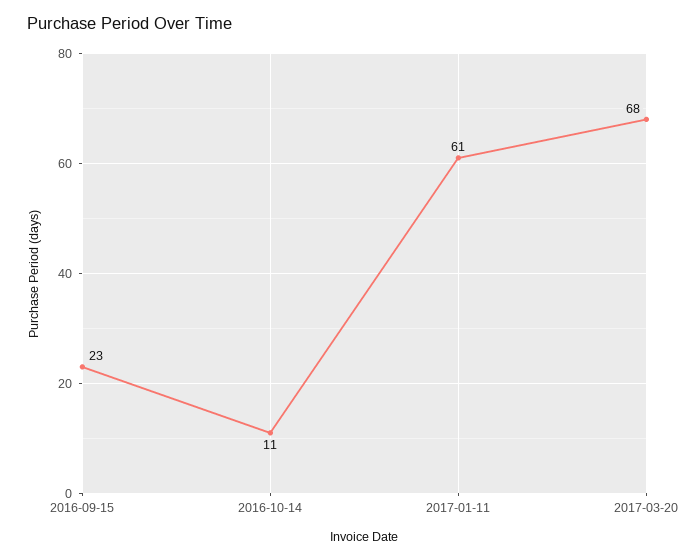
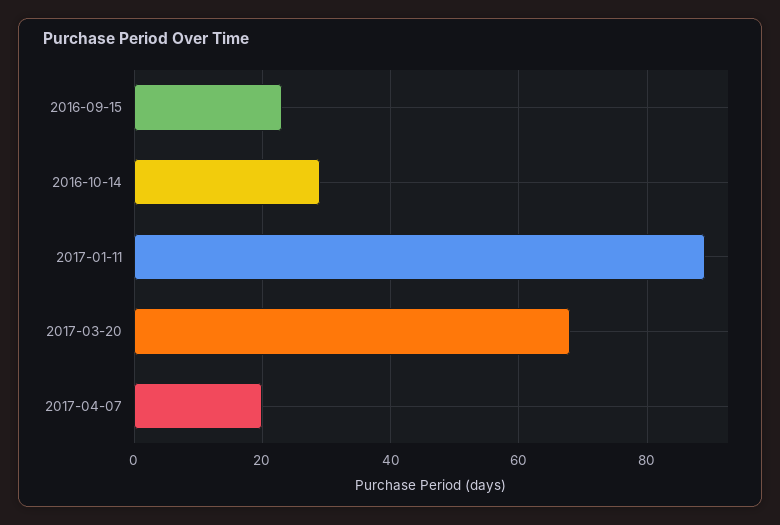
2016-10-14: 11 -> 30
2017-01-11: 61 -> 90
2017-04-07: none -> 20

